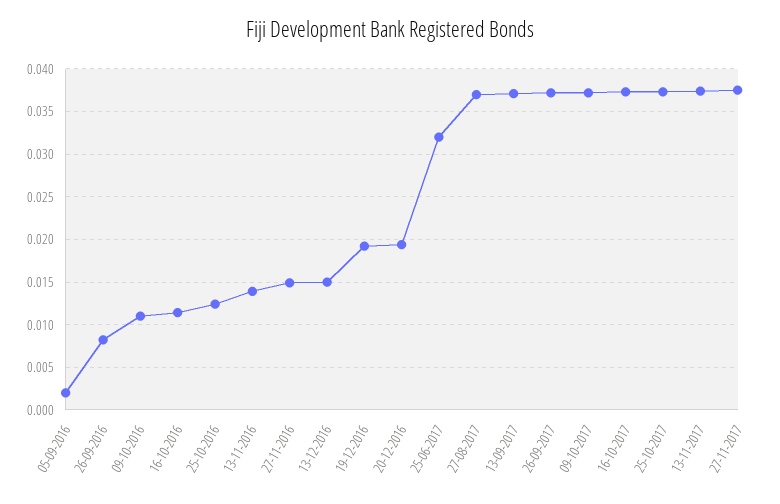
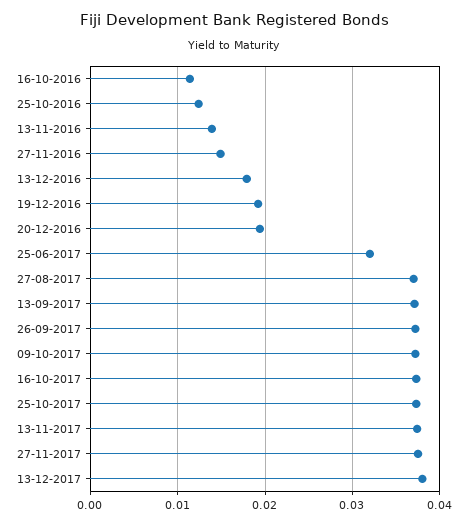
05-09-2016: 0.002 -> none
26-09-2016: 0.008 -> none
09-10-2016: 0.011 -> none
13-12-2016: 0.015 -> 0.018
13-12-2017: none -> 0.038

